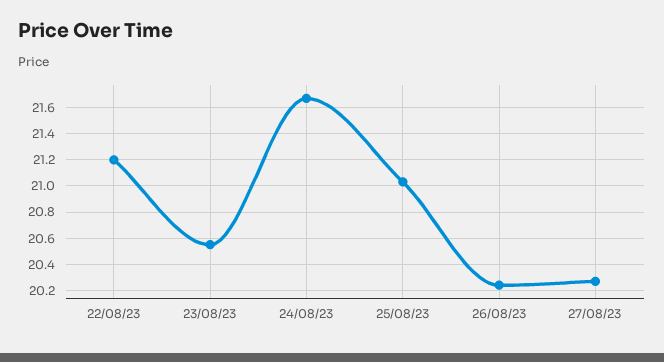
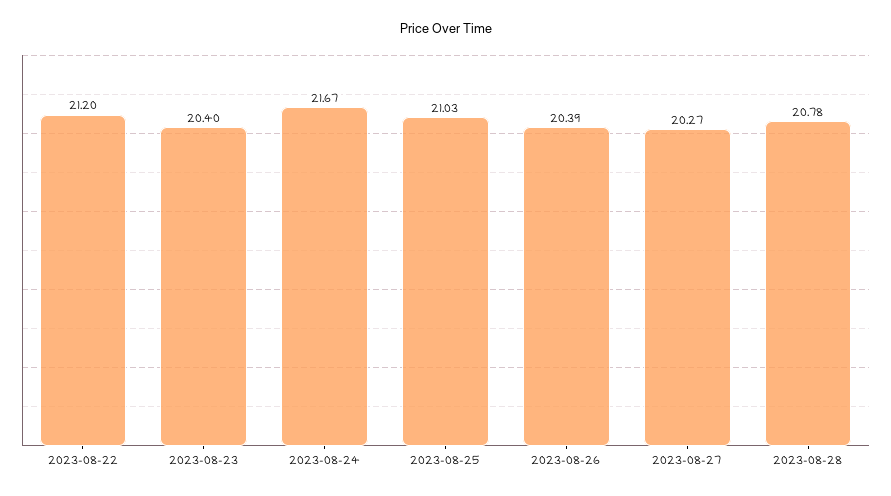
23/08/23: 20.55 -> 20.4
26/08/23: 20.25 -> 20.39
2023-08-28: none -> 20.78

